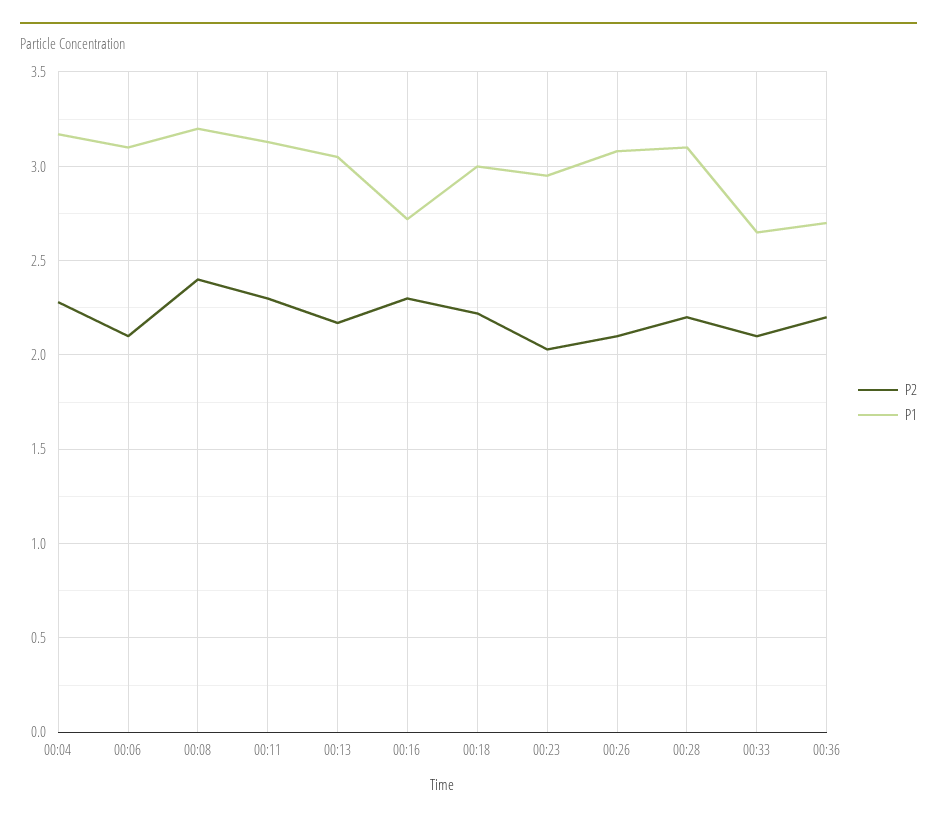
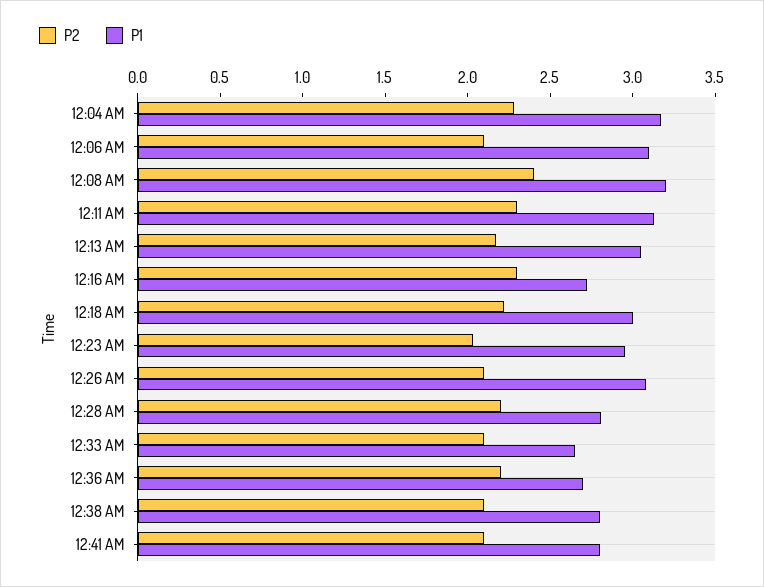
P1, 00:28: 3.1 -> 2.8
P2, 12:38 AM: none -> 2.1
P1, 12:38 AM: none -> 2.8
P2, 12:41 AM: none -> 2.1
P1, 12:41 AM: none -> 2.8

